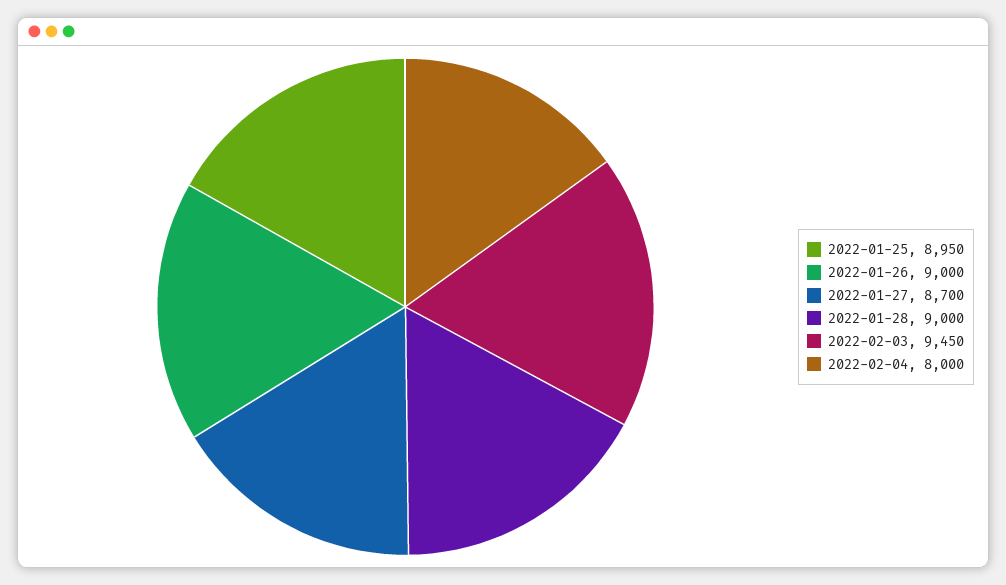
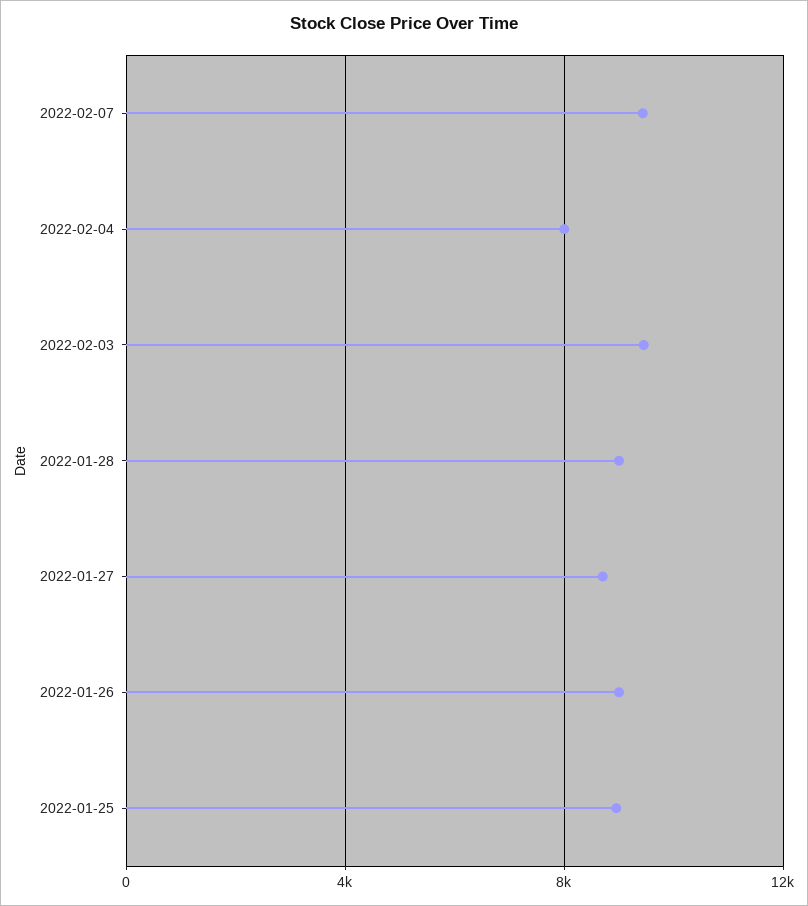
2022-02-07: none -> 9500

